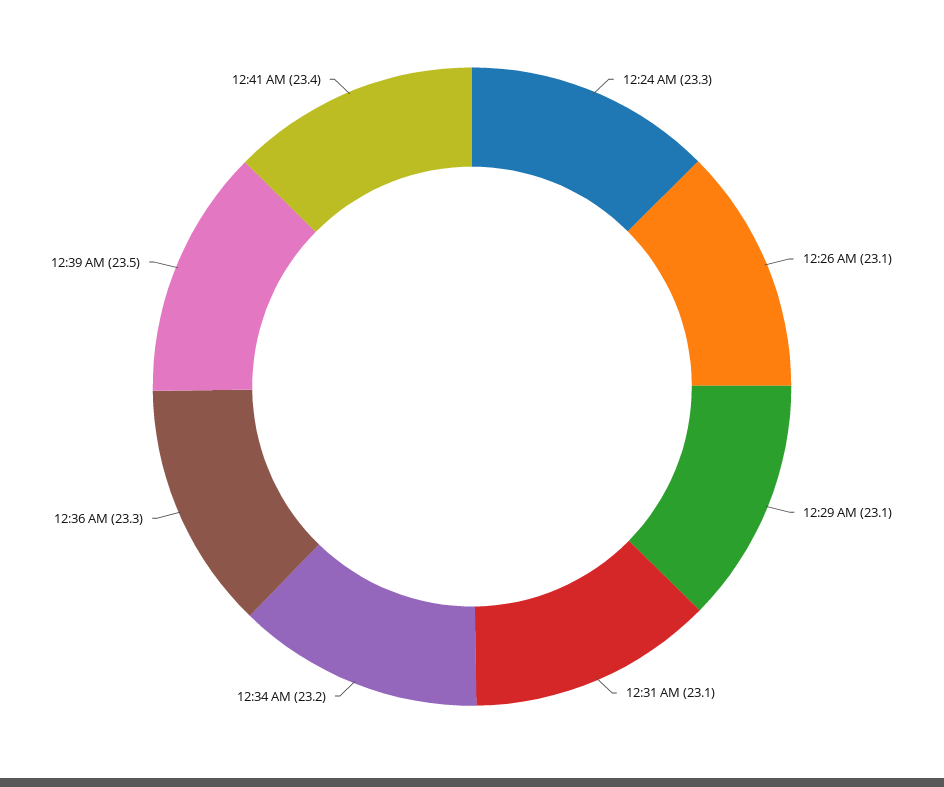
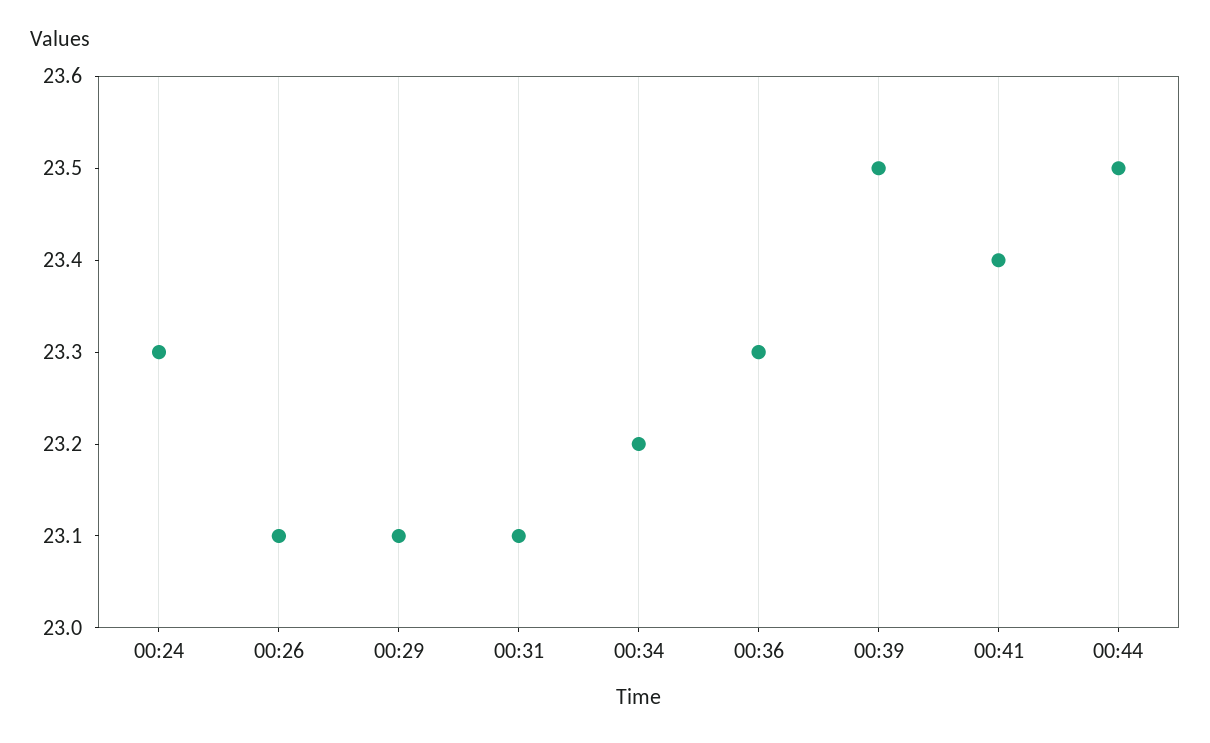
00:44: none -> 23.5

